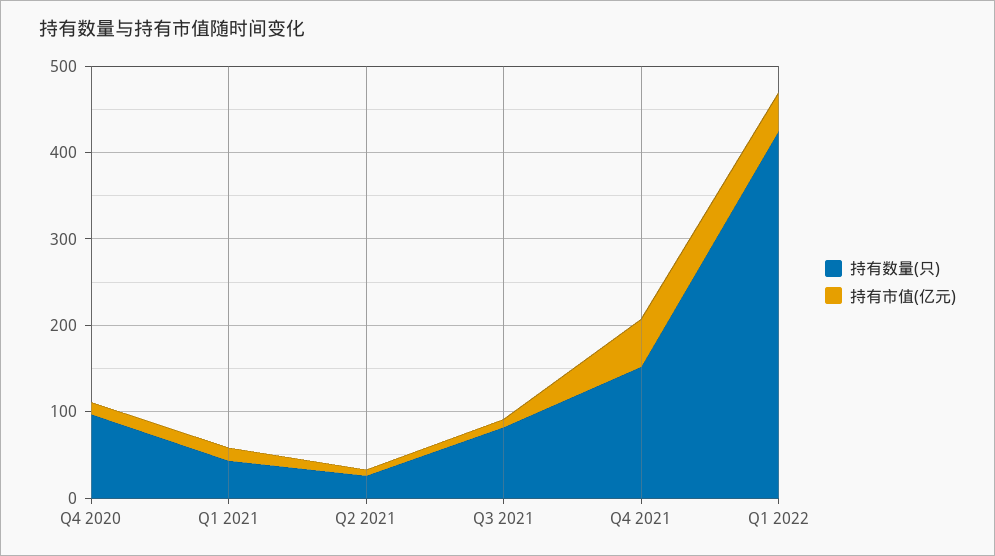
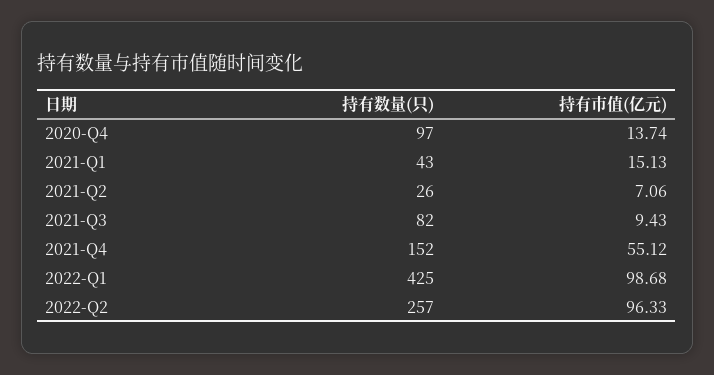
持有市值(亿元), Q1 2022: 40 -> 98.68
持有数量(只), 2022-Q2: none -> 257
持有市值(亿元), 2022-Q2: none -> 96.33

